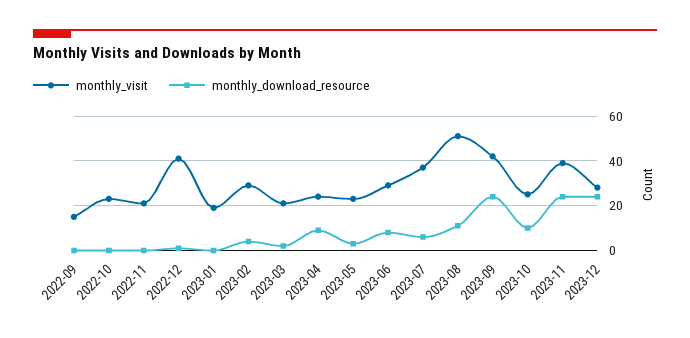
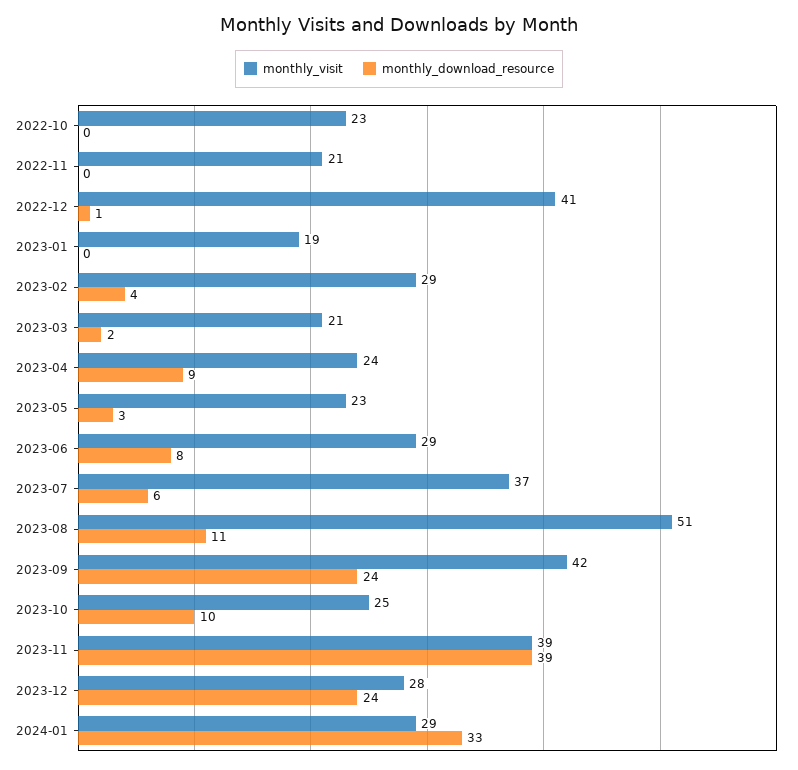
monthly_visit, 2022-09: 15 -> none
monthly_download_resource, 2022-09: 0 -> none
monthly_download_resource, 2023-11: 25 -> 39
monthly_visit, 2024-01: none -> 29
monthly_download_resource, 2024-01: none -> 33

